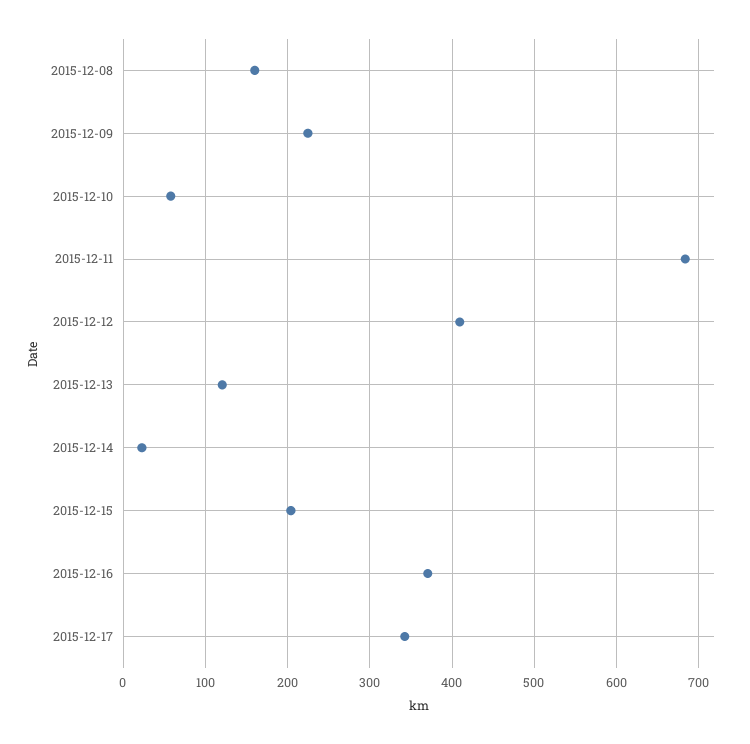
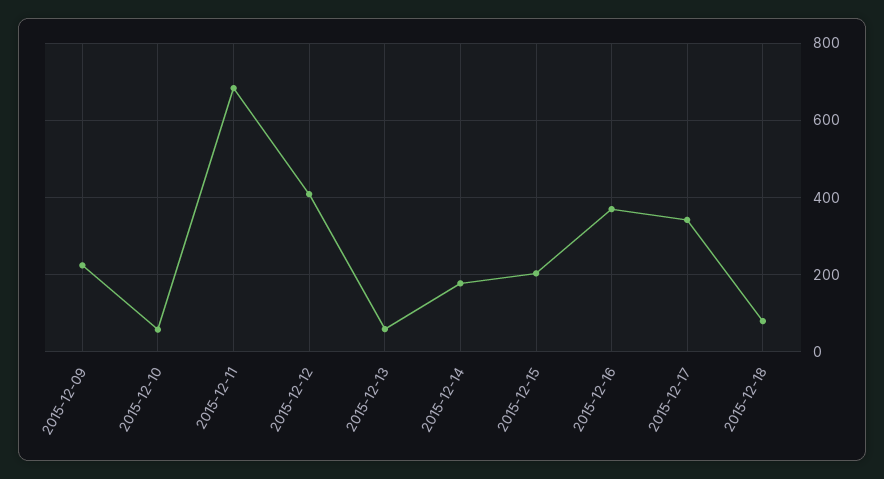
2015-12-08: 160 -> none
2015-12-13: 120 -> 60
2015-12-14: 20 -> 180
2015-12-18: none -> 80

